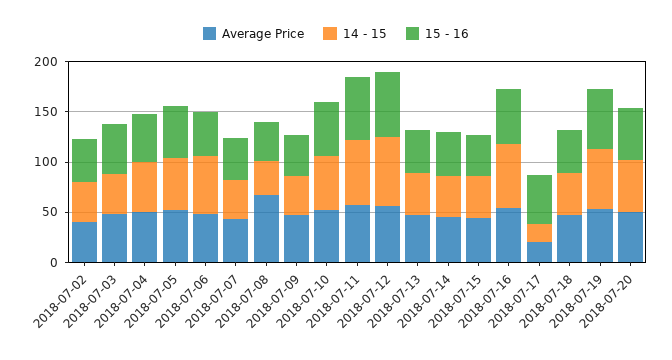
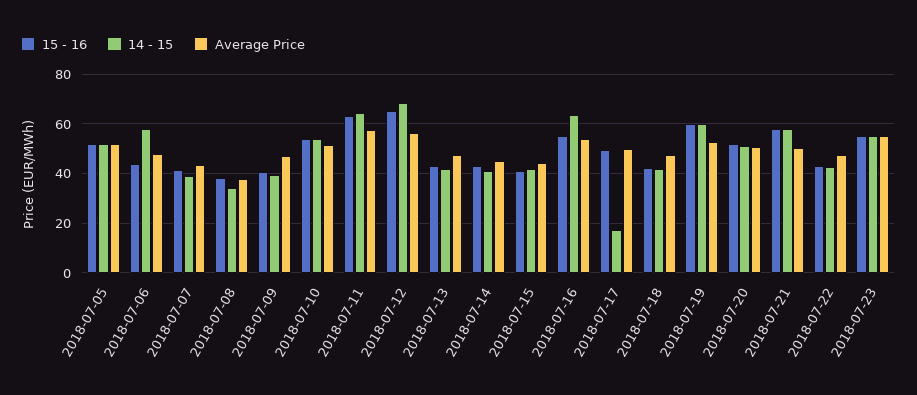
Average Price, 2018-07-02: 40 -> none
14 - 15, 2018-07-02: 40 -> none
15 - 16, 2018-07-02: 40 -> none
Average Price, 2018-07-03: 50 -> none
14 - 15, 2018-07-03: 40 -> none
15 - 16, 2018-07-03: 50 -> none
Average Price, 2018-07-04: 50 -> none
14 - 15, 2018-07-04: 50 -> none
15 - 16, 2018-07-04: 50 -> none
Average Price, 2018-07-08: 70 -> 37.5
Average Price, 2018-07-17: 20 -> 50
15 - 16, 2018-07-21: none -> 57.5
14 - 15, 2018-07-21: none -> 57.5
Average Price, 2018-07-21: none -> 50
15 - 16, 2018-07-22: none -> 42.5
14 - 15, 2018-07-22: none -> 42.5
Average Price, 2018-07-22: none -> 47.5
15 - 16, 2018-07-23: none -> 55
14 - 15, 2018-07-23: none -> 55
Average Price, 2018-07-23: none -> 55

